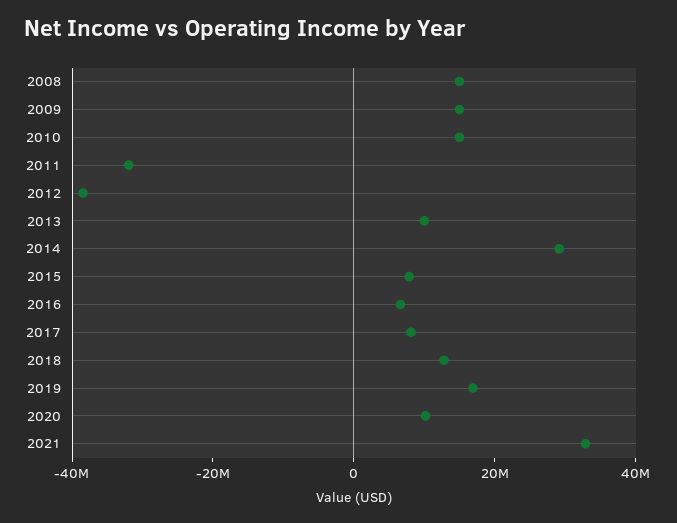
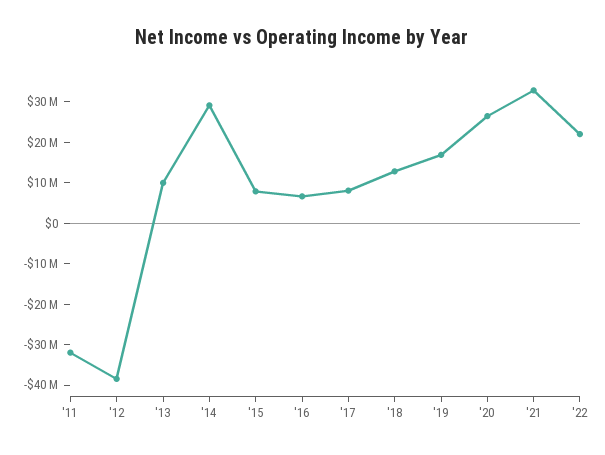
2008: 15000000 -> none
2009: 15000000 -> none
2010: 15000000 -> none
2020: 10000000 -> 26000000
'22: none -> 22000000

